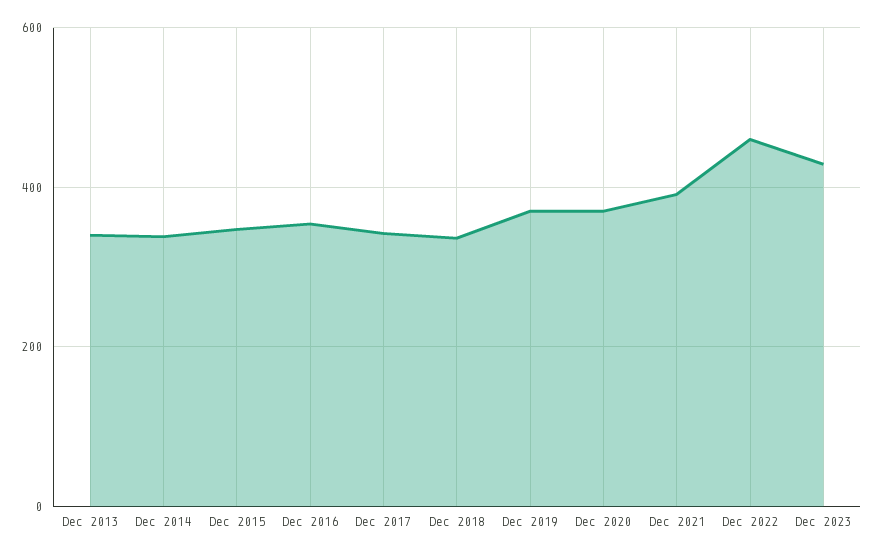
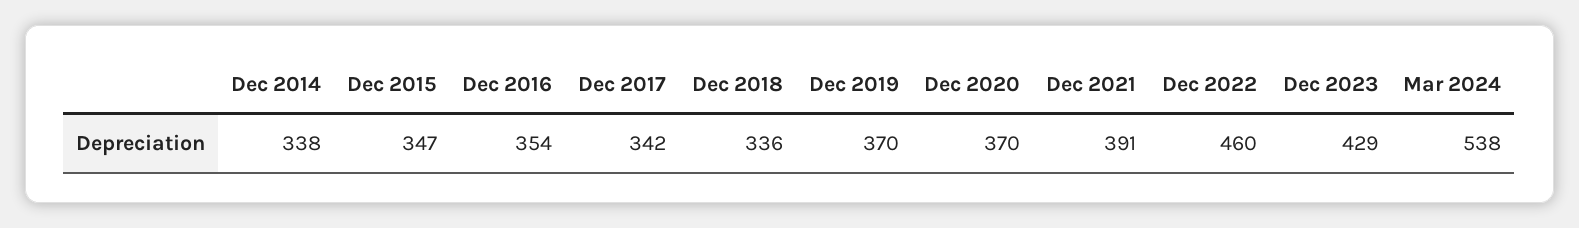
Dec 2013: 340 -> none
Mar 2024: none -> 538

